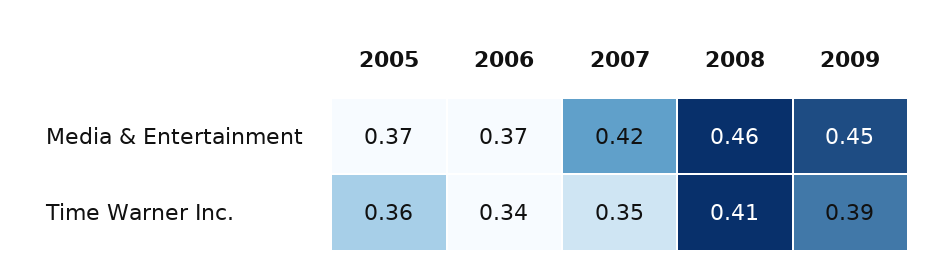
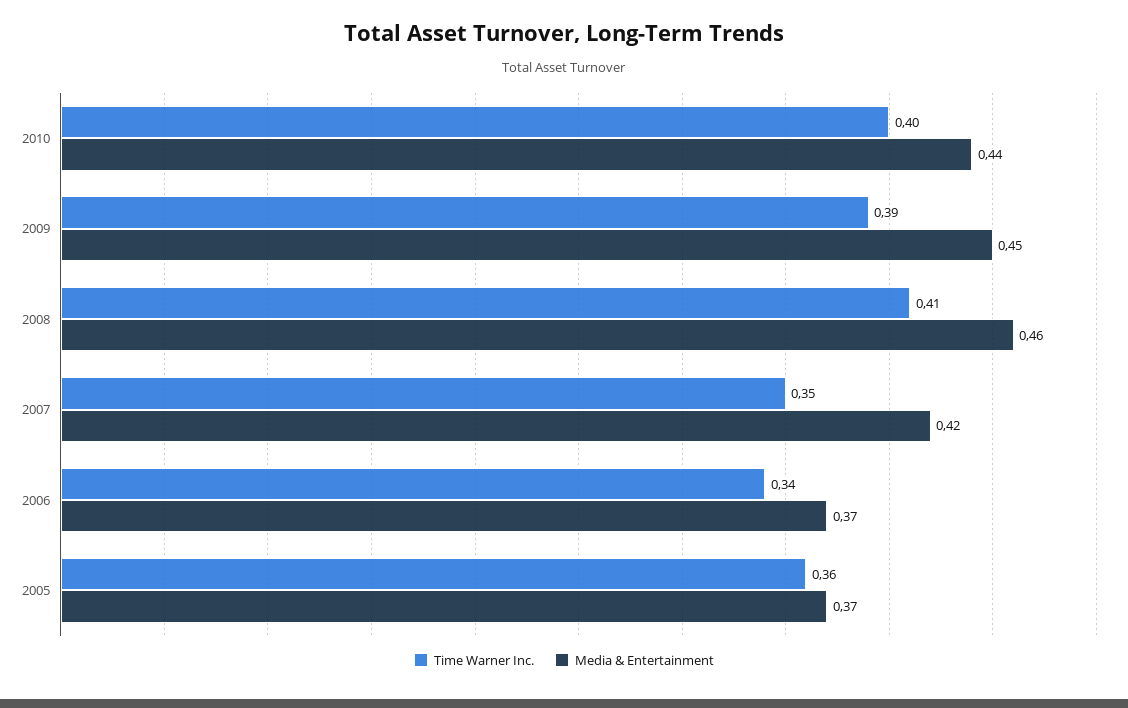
Time Warner Inc., 2010: none -> 0.4
Media & Entertainment, 2010: none -> 0.44

